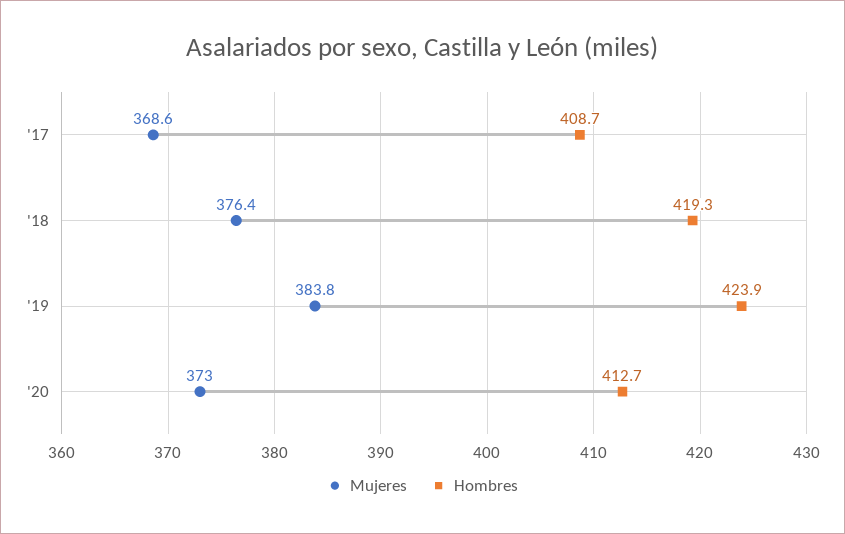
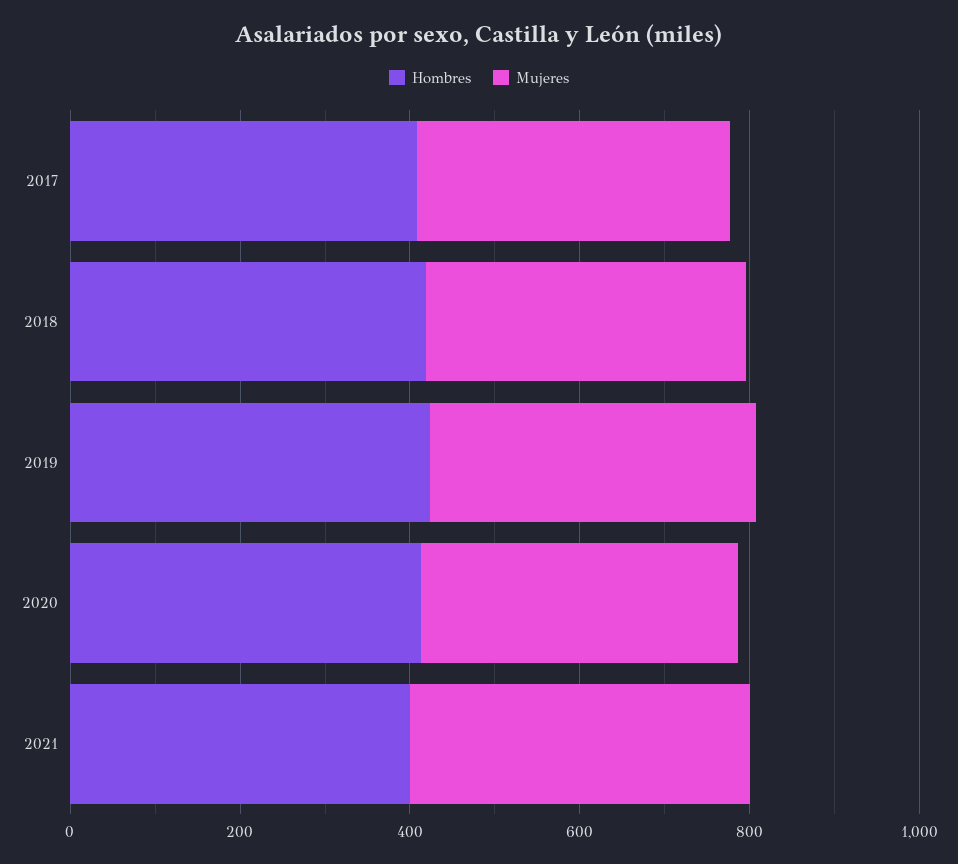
Hombres, 2021: none -> 400
Mujeres, 2021: none -> 400

